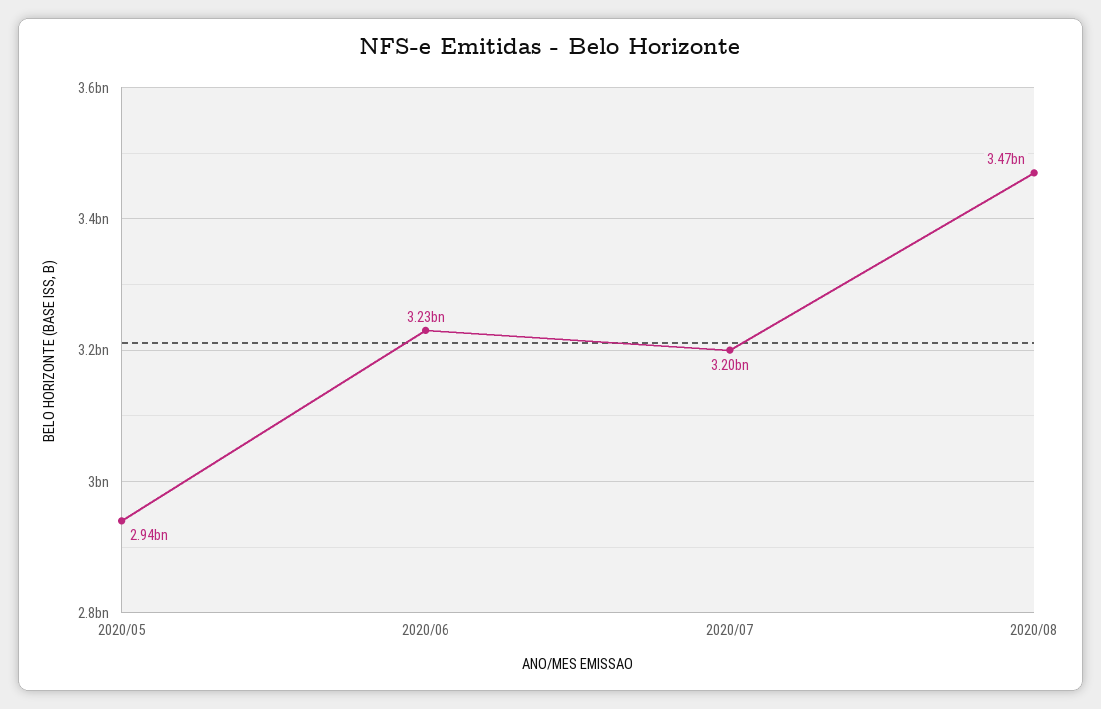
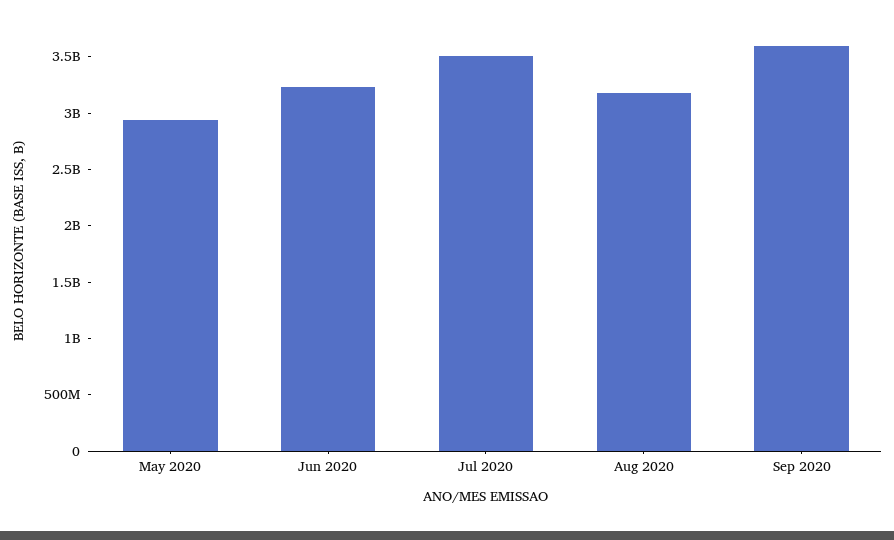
2020/07: 3200000000 -> 3500000000
2020/08: 3470000000 -> 3200000000
Sep 2020: none -> 3600000000

